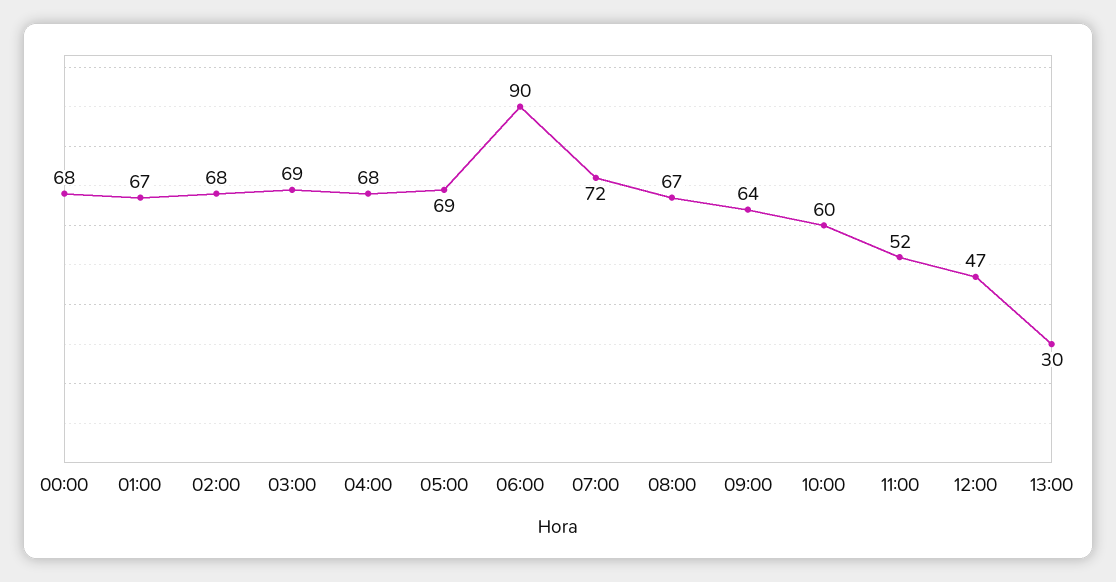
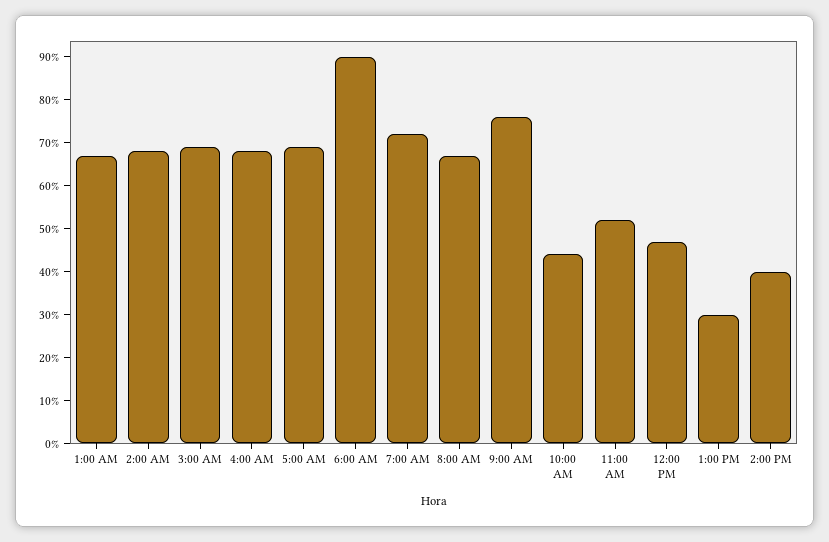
00:00: 68 -> none
09:00: 64 -> 75
10:00: 60 -> 45
2:00 PM: none -> 40

